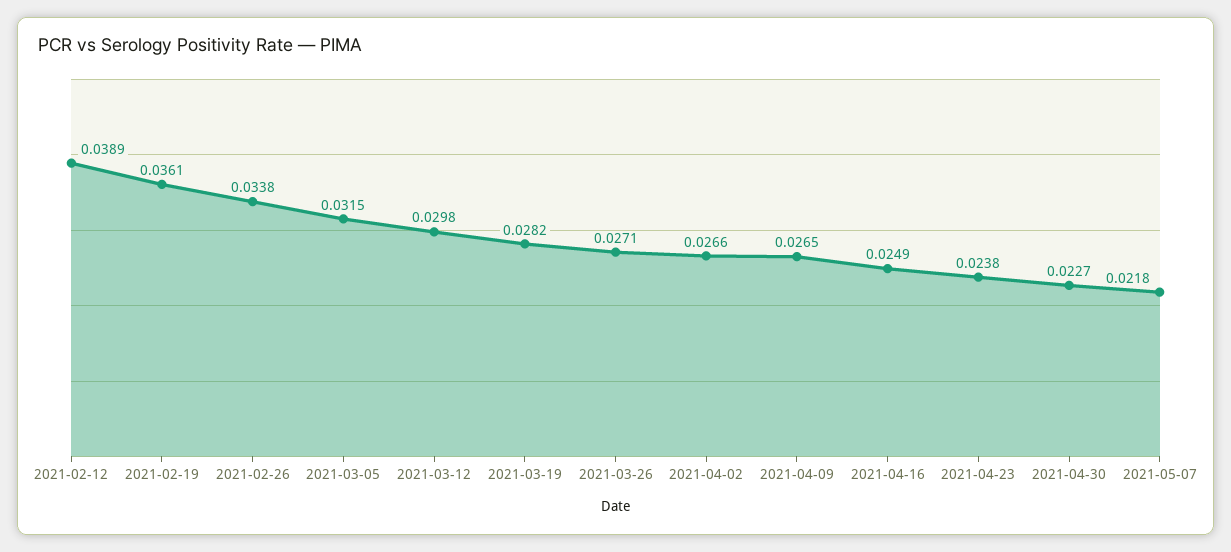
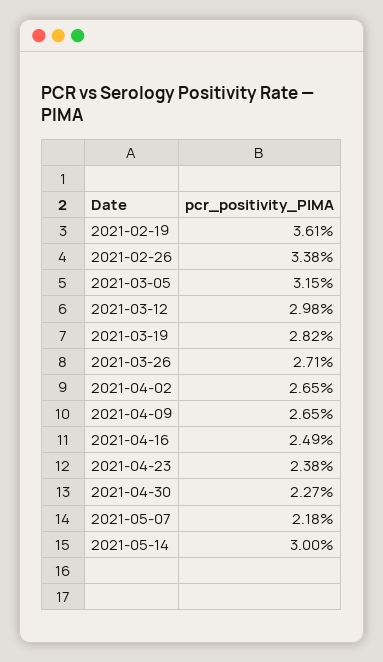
2021-02-12: 0.0389 -> none
2021-04-02: 0.0266 -> 0.0265
2021-05-14: none -> 0.03

